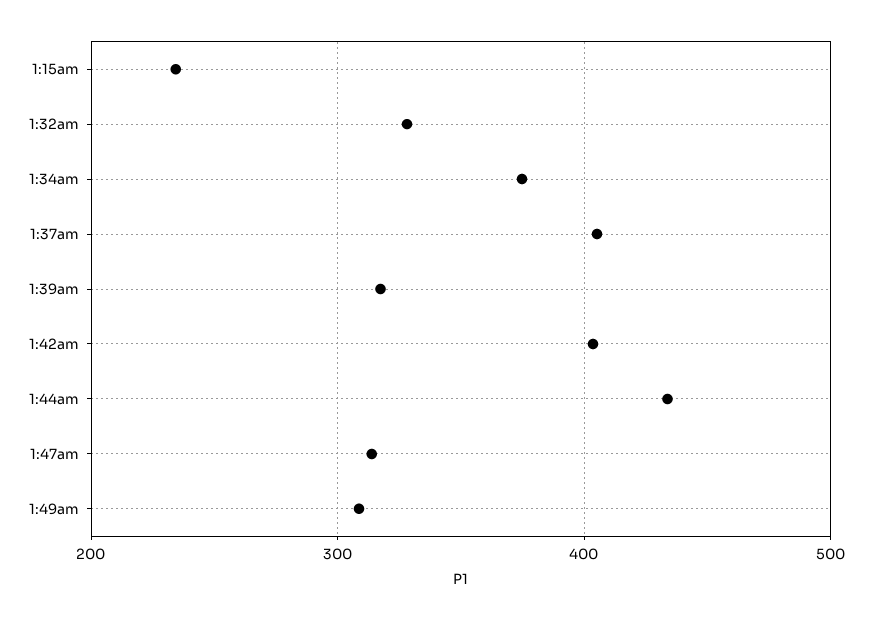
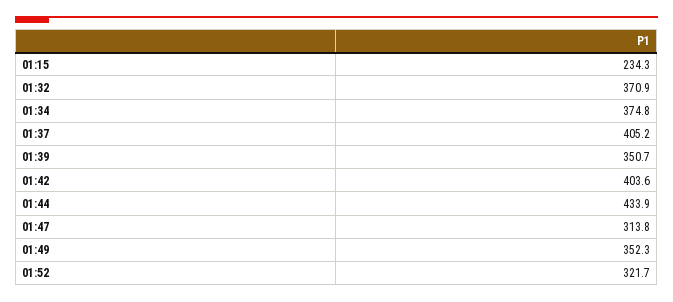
1:32am: 330 -> 370.9
1:39am: 320 -> 350.7
1:49am: 310 -> 352.3
01:52: none -> 321.7

